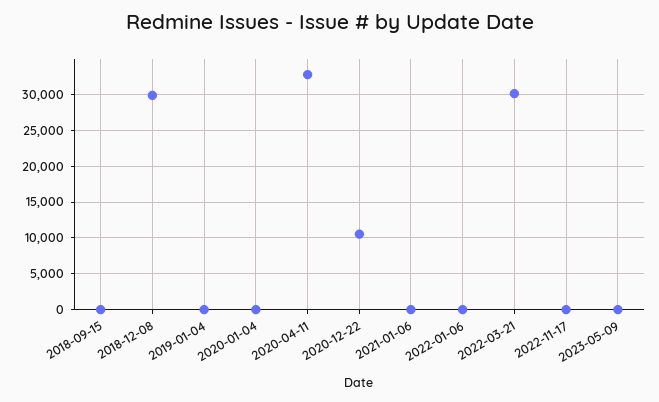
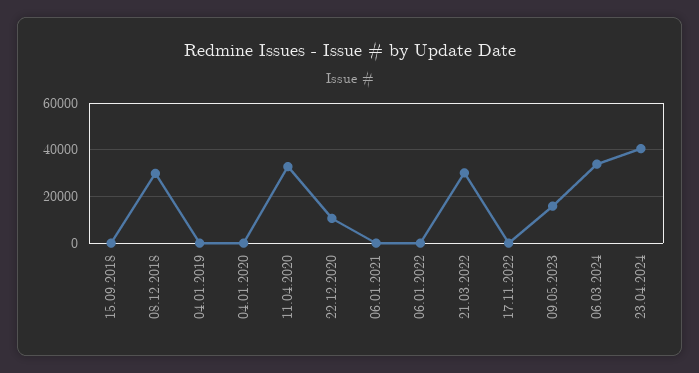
2023-05-09: 0 -> 15000
06.03.2024: none -> 35000
23.04.2024: none -> 40000

